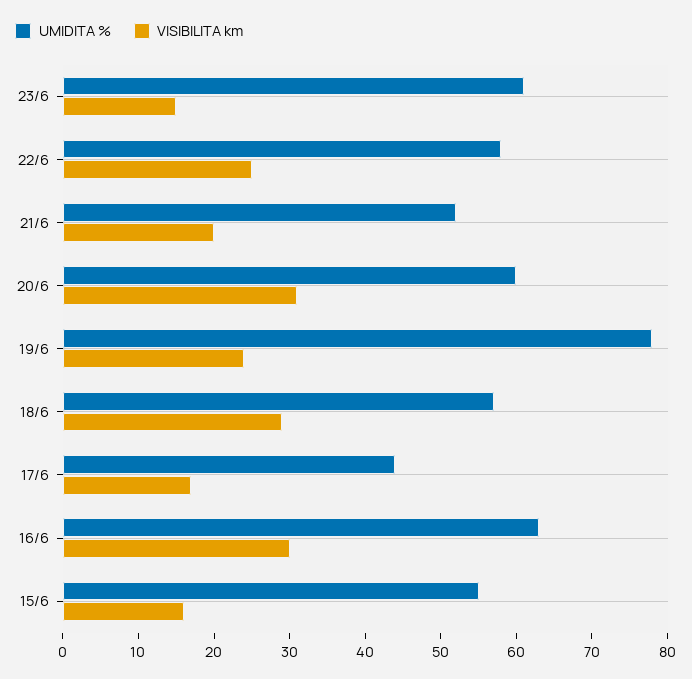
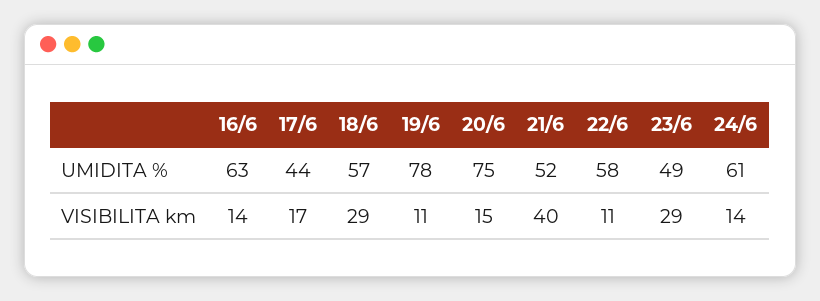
UMIDITA %, 23/6: 60 -> 49
VISIBILITA km, 23/6: 15 -> 29
VISIBILITA km, 22/6: 25 -> 11
VISIBILITA km, 21/6: 20 -> 40
UMIDITA %, 20/6: 60 -> 75
VISIBILITA km, 20/6: 30 -> 15
VISIBILITA km, 19/6: 25 -> 11
VISIBILITA km, 16/6: 30 -> 14
UMIDITA %, 15/6: 55 -> none
VISIBILITA km, 15/6: 15 -> none
UMIDITA %, 24/6: none -> 61
VISIBILITA km, 24/6: none -> 14

